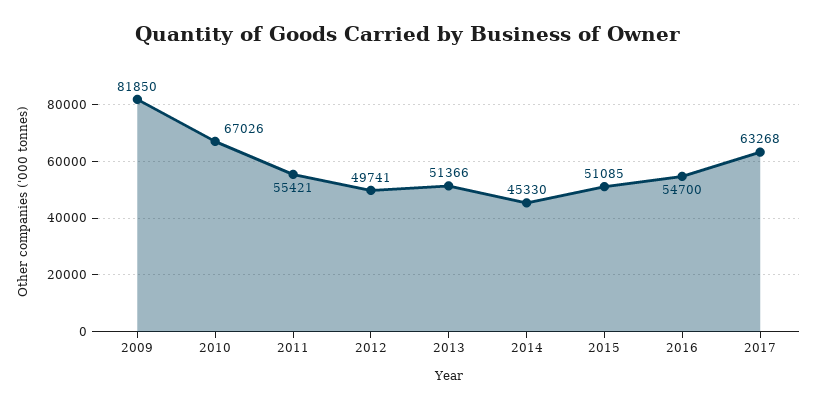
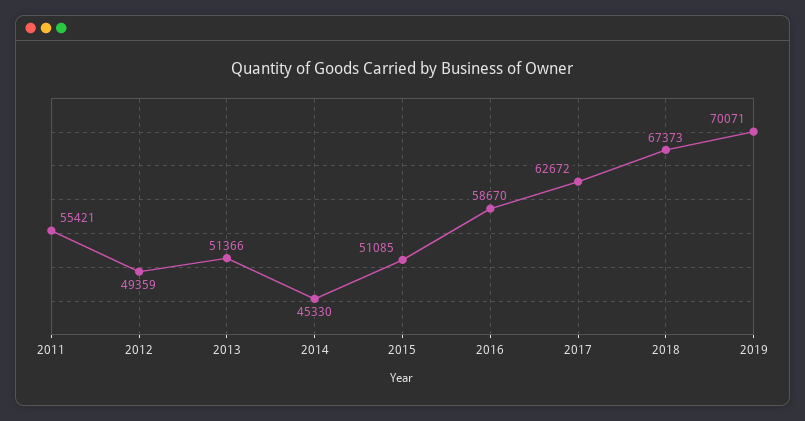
2009: 81850 -> none
2010: 67026 -> none
2012: 49741 -> 49359
2016: 54700 -> 58670
2017: 63268 -> 62672
2018: none -> 67373
2019: none -> 70071

